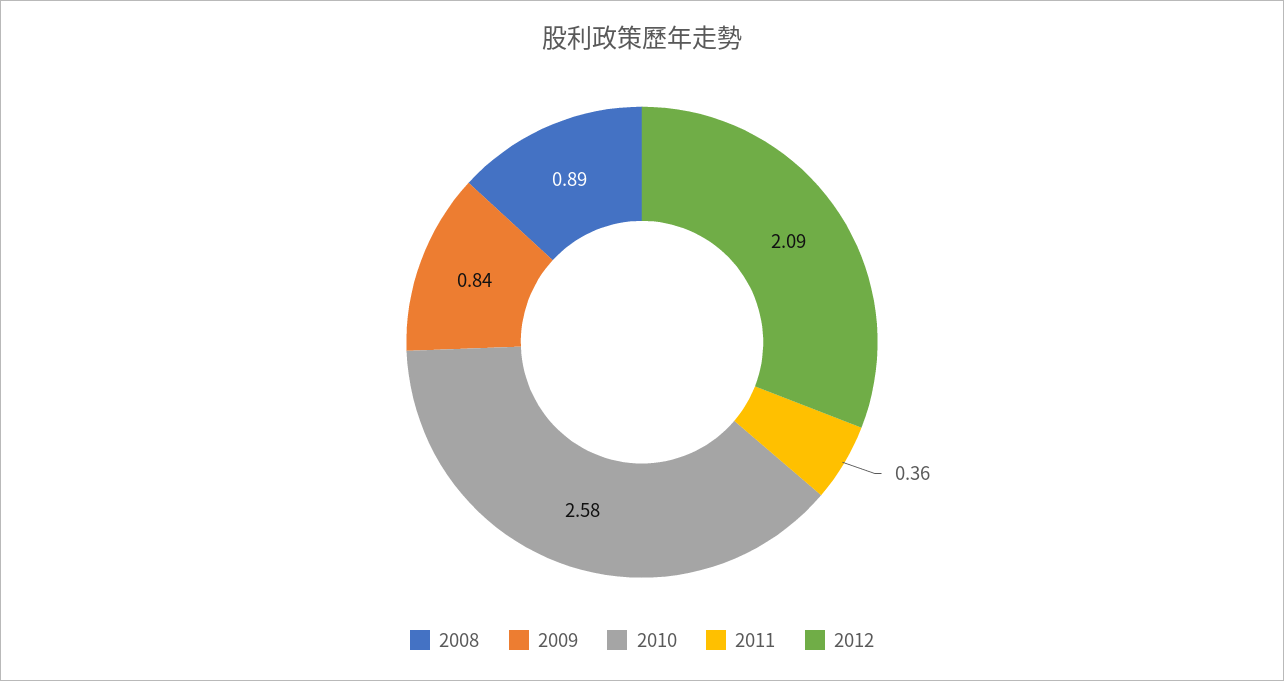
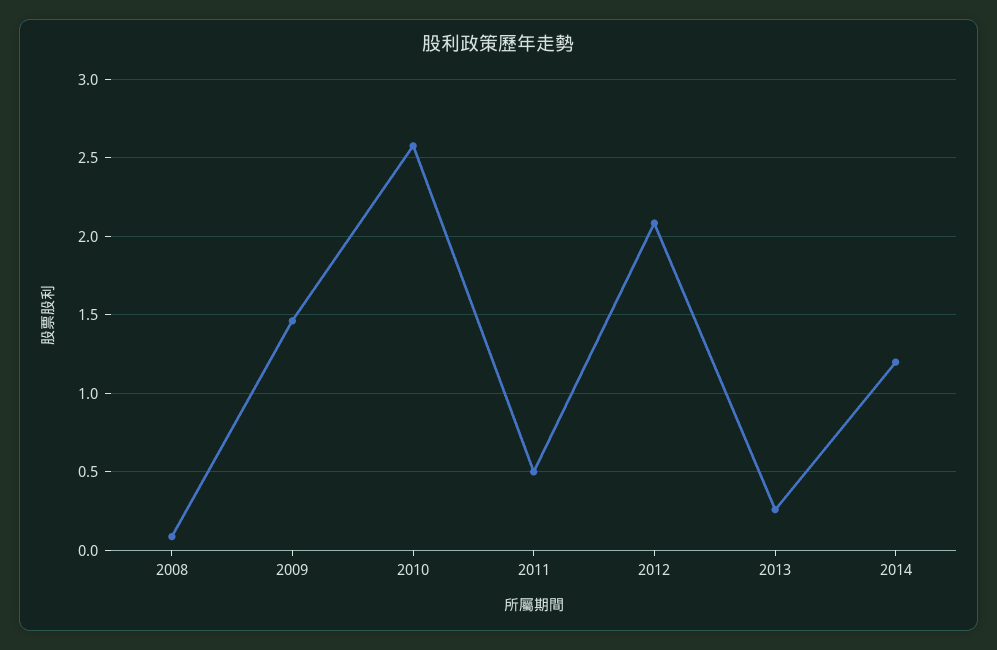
2008: 0.89 -> 0.1
2009: 0.84 -> 1.45
2011: 0.36 -> 0.5
2013: none -> 0.25
2014: none -> 1.2

